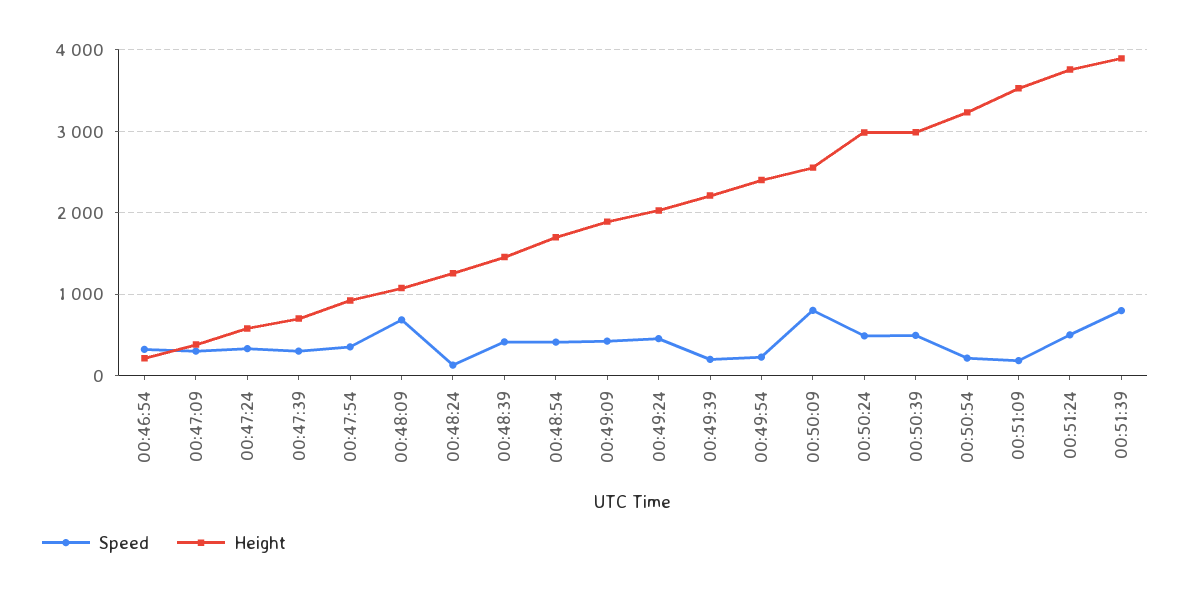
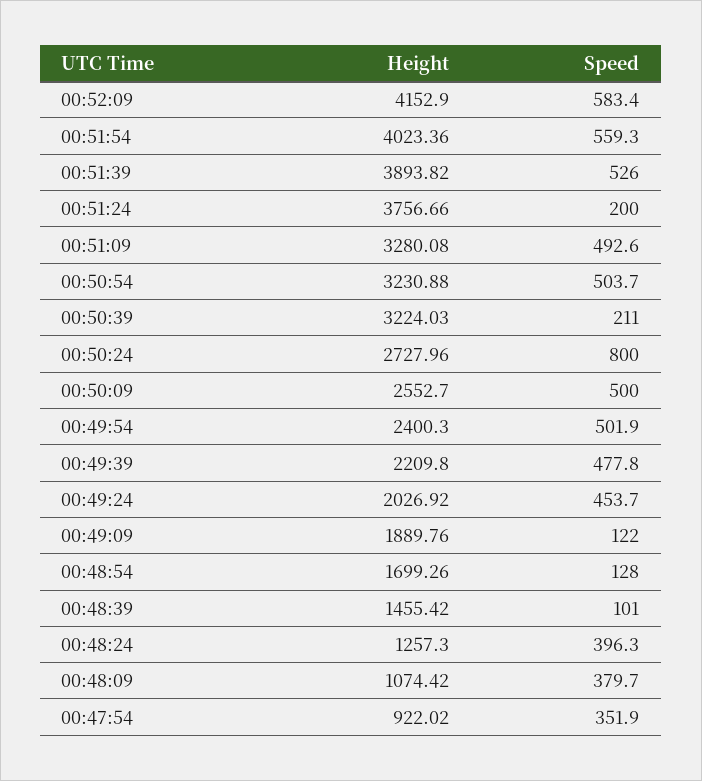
Speed, 00:46:54: 300 -> none
Height, 00:46:54: 200 -> none
Speed, 00:47:09: 300 -> none
Height, 00:47:09: 400 -> none
Speed, 00:47:24: 300 -> none
Height, 00:47:24: 600 -> none
Speed, 00:47:39: 300 -> none
Height, 00:47:39: 700 -> none
Speed, 00:48:09: 700 -> 379.7
Speed, 00:48:24: 100 -> 396.3
Speed, 00:48:39: 400 -> 101
Speed, 00:48:54: 400 -> 128
Speed, 00:49:09: 400 -> 122
Speed, 00:49:39: 200 -> 477.8
Speed, 00:49:54: 200 -> 501.9
Speed, 00:50:09: 800 -> 500
Speed, 00:50:24: 500 -> 800
Height, 00:50:24: 3000 -> 2727.96
Speed, 00:50:39: 500 -> 211
Height, 00:50:39: 3000 -> 3224.03
Speed, 00:50:54: 200 -> 503.7
Speed, 00:51:09: 200 -> 492.6
Height, 00:51:09: 3500 -> 3280.08
Speed, 00:51:24: 500 -> 200
Speed, 00:51:39: 800 -> 526
Height, 00:52:09: none -> 4152.9
Speed, 00:52:09: none -> 583.4
Height, 00:51:54: none -> 4023.36
Speed, 00:51:54: none -> 559.3

